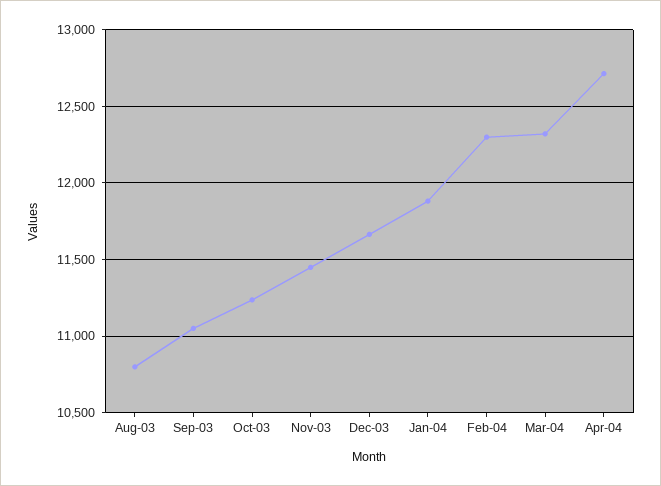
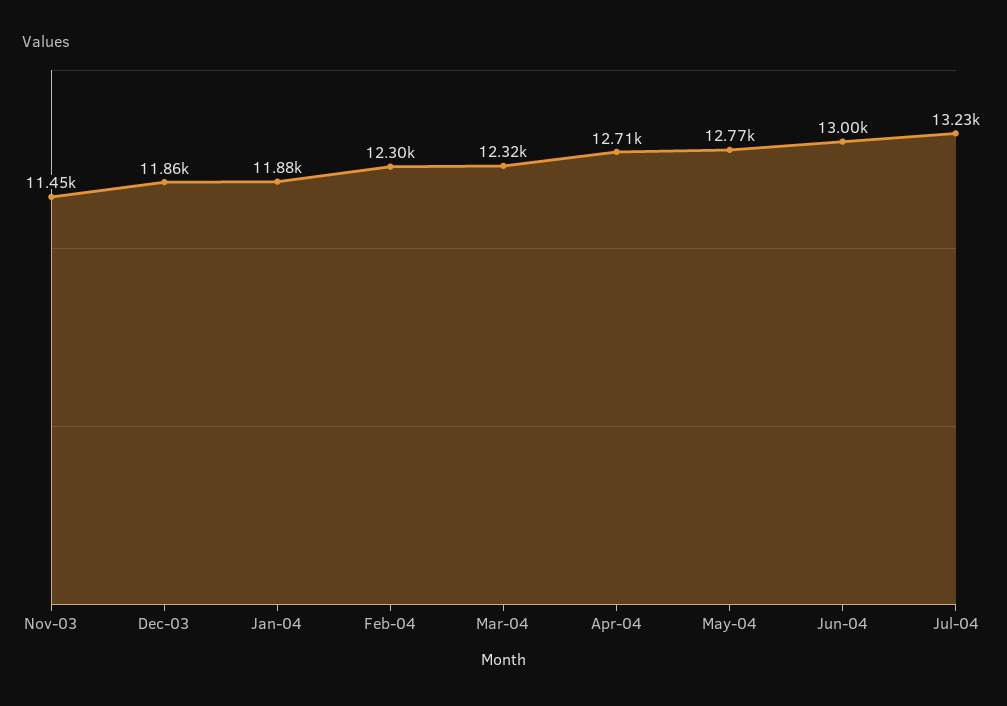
Aug-03: 10800 -> none
Sep-03: 11050 -> none
Oct-03: 11250 -> none
Dec-03: 11650 -> 11860
May-04: none -> 12770
Jun-04: none -> 13000
Jul-04: none -> 13230

